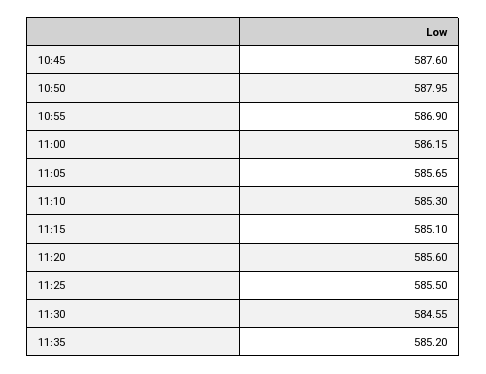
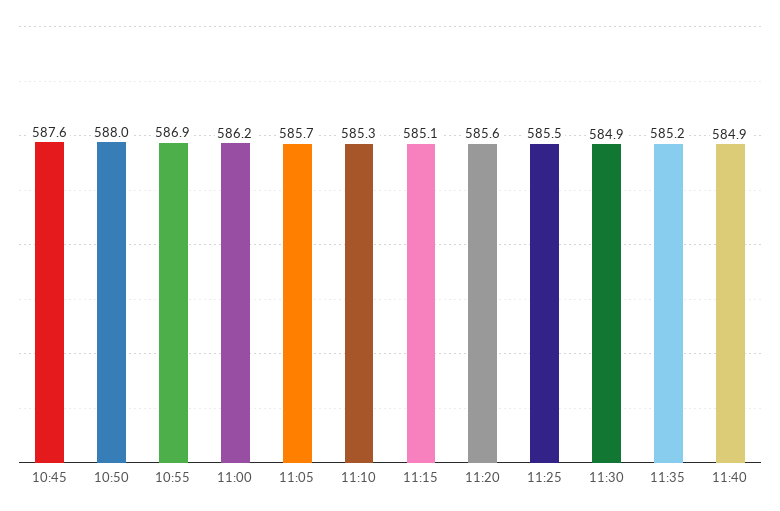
11:30: 584.55 -> 584.9
11:40: none -> 584.9

